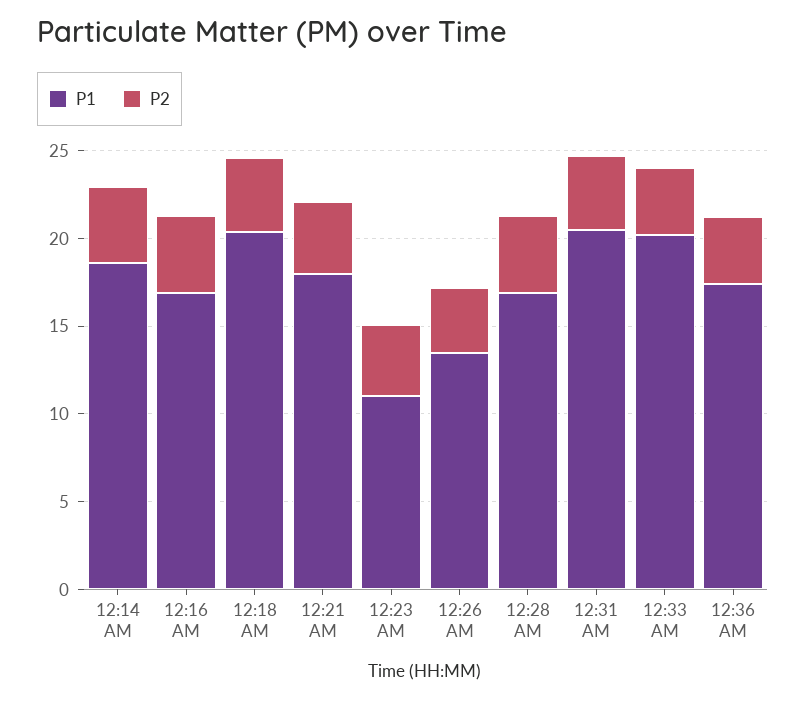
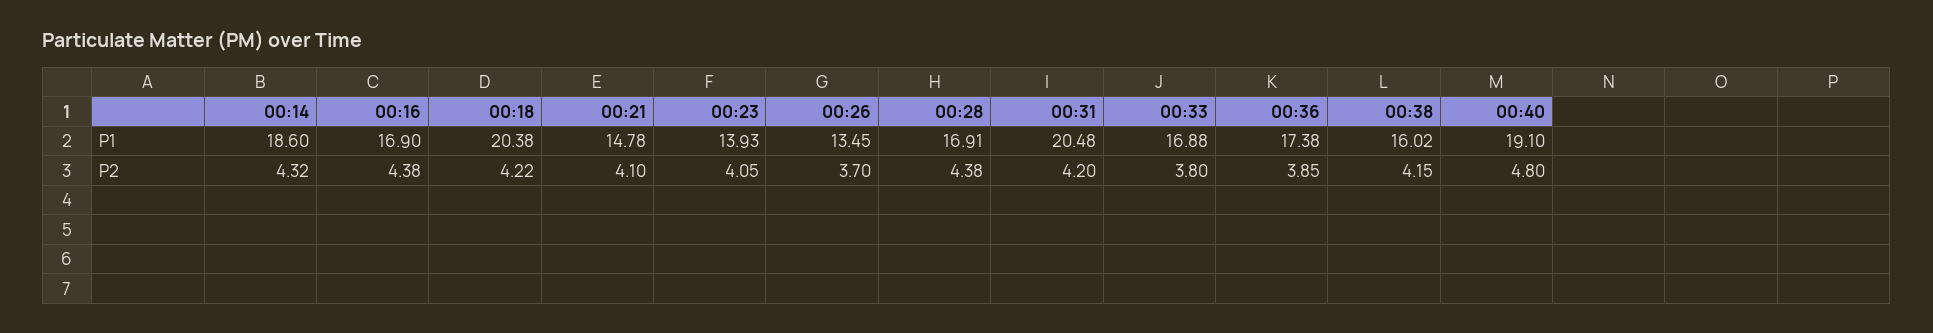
P1, 12:21 AM: 18 -> 14.78
P1, 12:23 AM: 11 -> 13.93
P1, 12:33 AM: 20 -> 16.88
P1, 00:38: none -> 16.02
P1, 00:40: none -> 19.1
P2, 00:38: none -> 4.15
P2, 00:40: none -> 4.8

